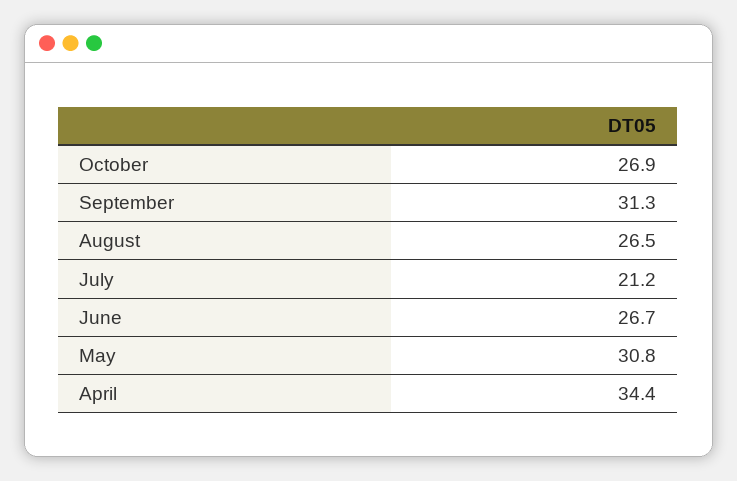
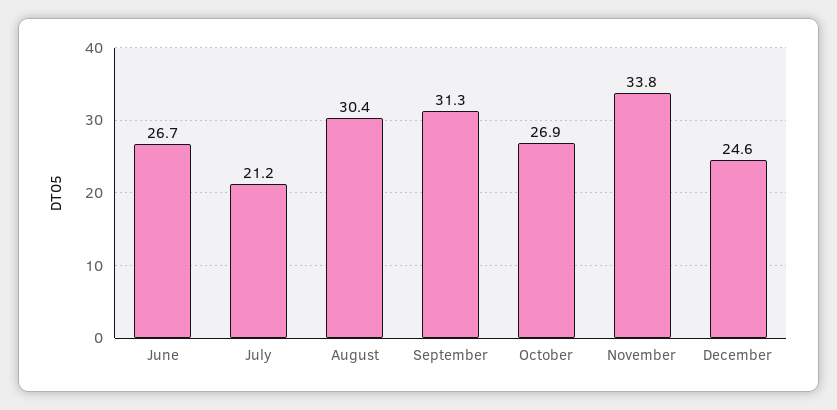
August: 26.5 -> 30.4
May: 30.8 -> none
April: 34.4 -> none
November: none -> 33.8
December: none -> 24.6

